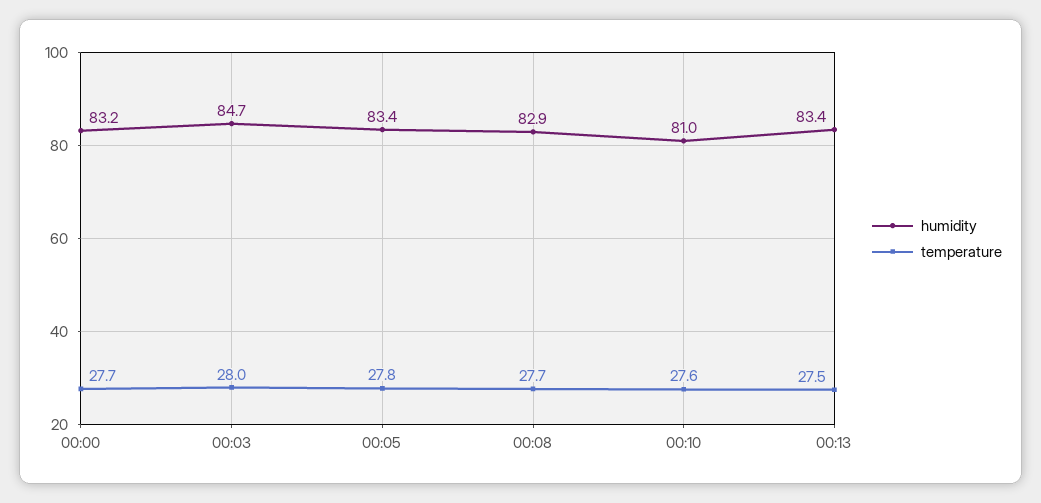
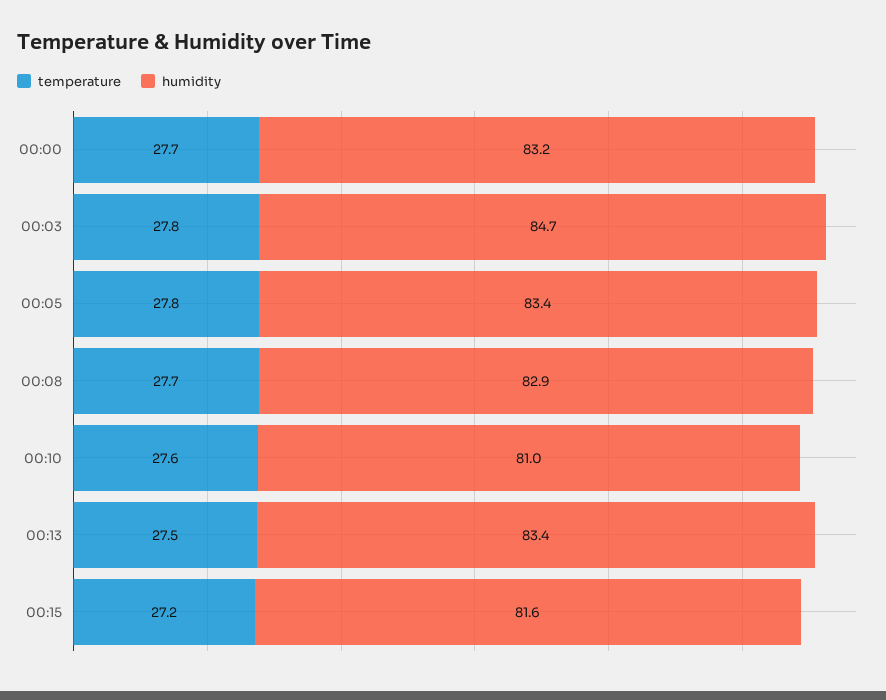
temperature, 00:03: 28 -> 27.8
temperature, 00:15: none -> 27.2
humidity, 00:15: none -> 81.6

